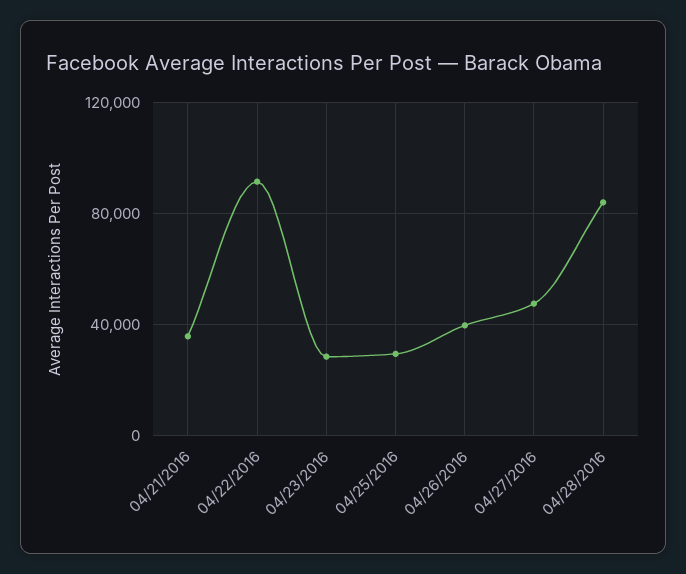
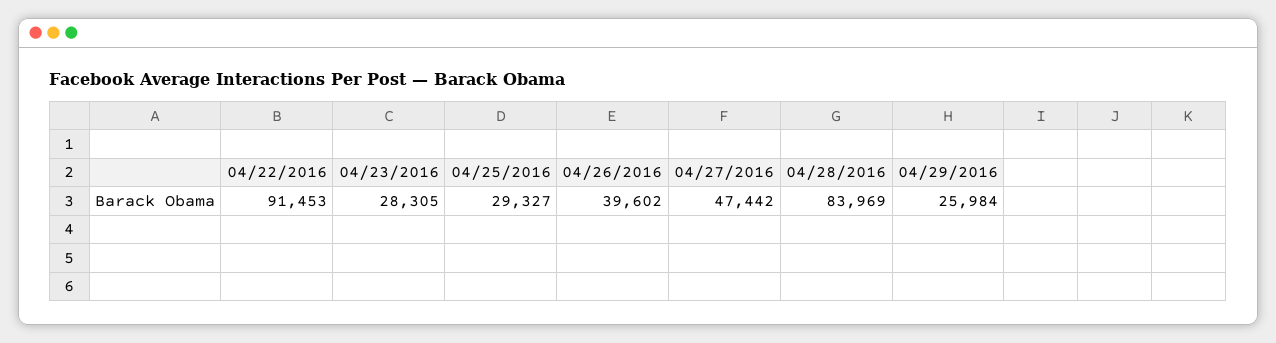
04/21/2016: 35000 -> none
04/29/2016: none -> 25984

